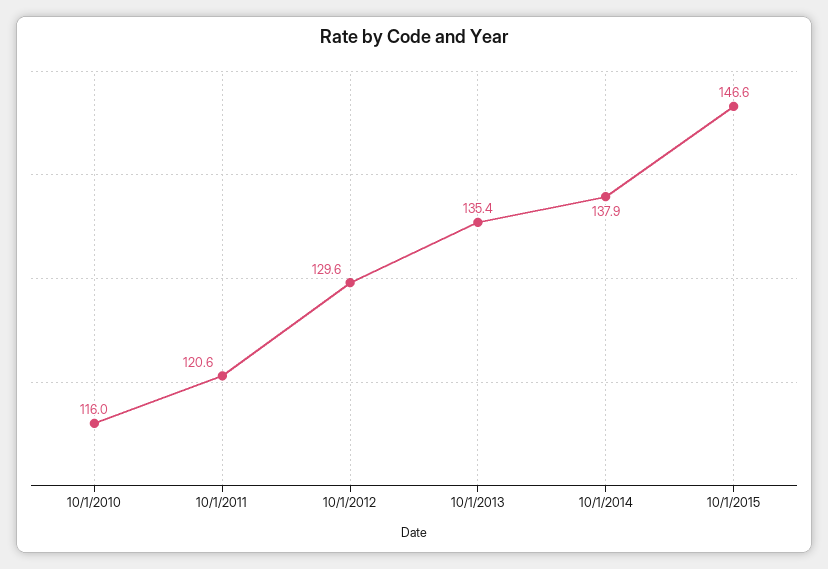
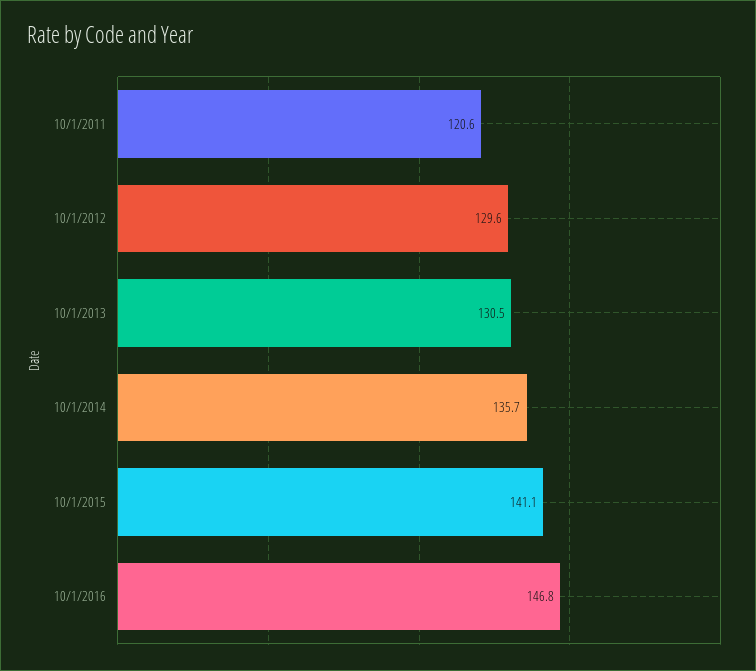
10/1/2010: 116 -> none
10/1/2013: 135.4 -> 130.5
10/1/2014: 137.9 -> 135.7
10/1/2015: 146.6 -> 141.1
10/1/2016: none -> 146.8

